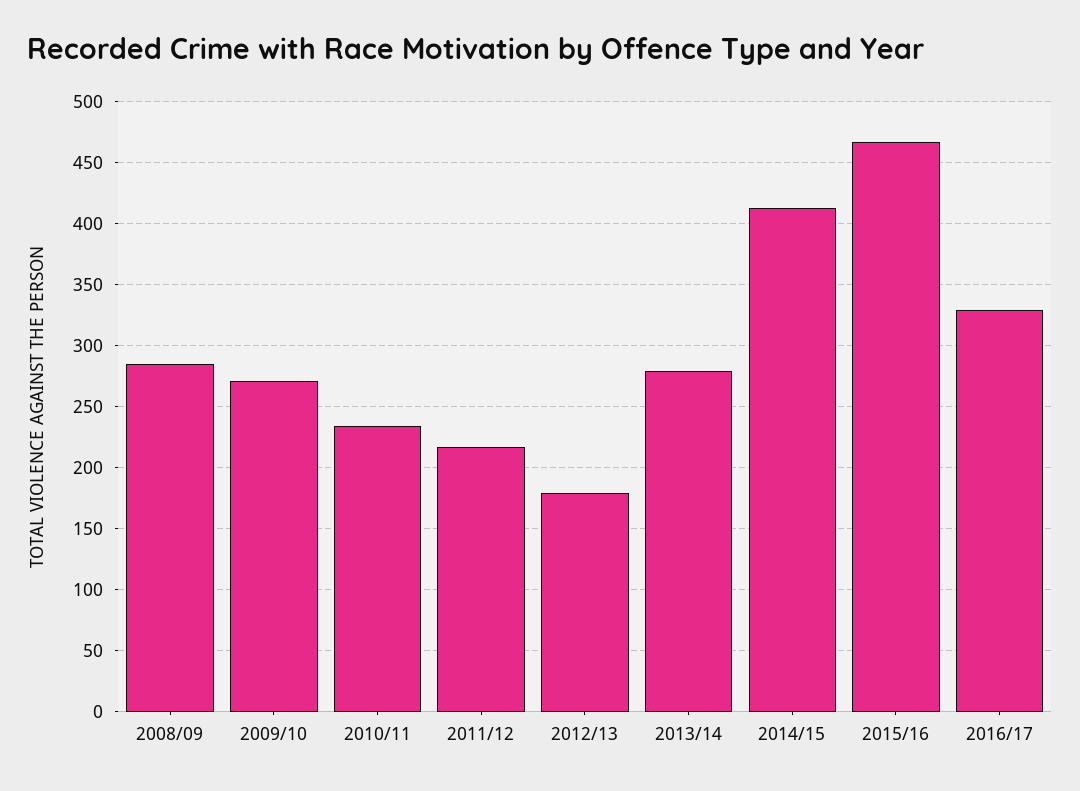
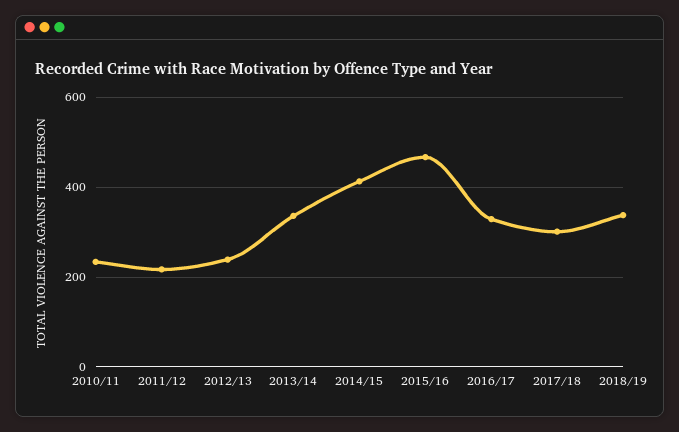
2008/09: 285 -> none
2009/10: 270 -> none
2012/13: 180 -> 240
2013/14: 280 -> 340
2017/18: none -> 300
2018/19: none -> 340

